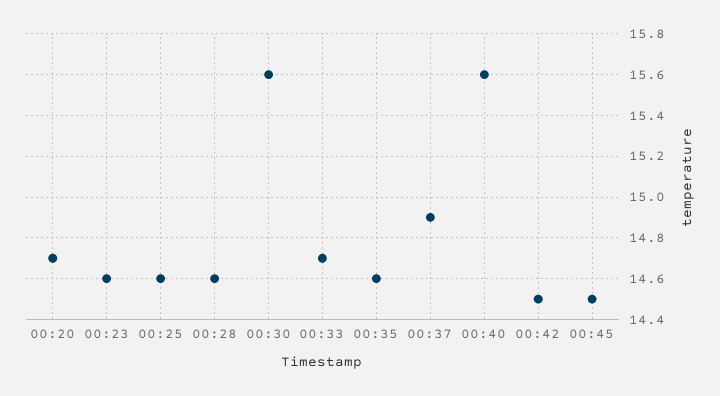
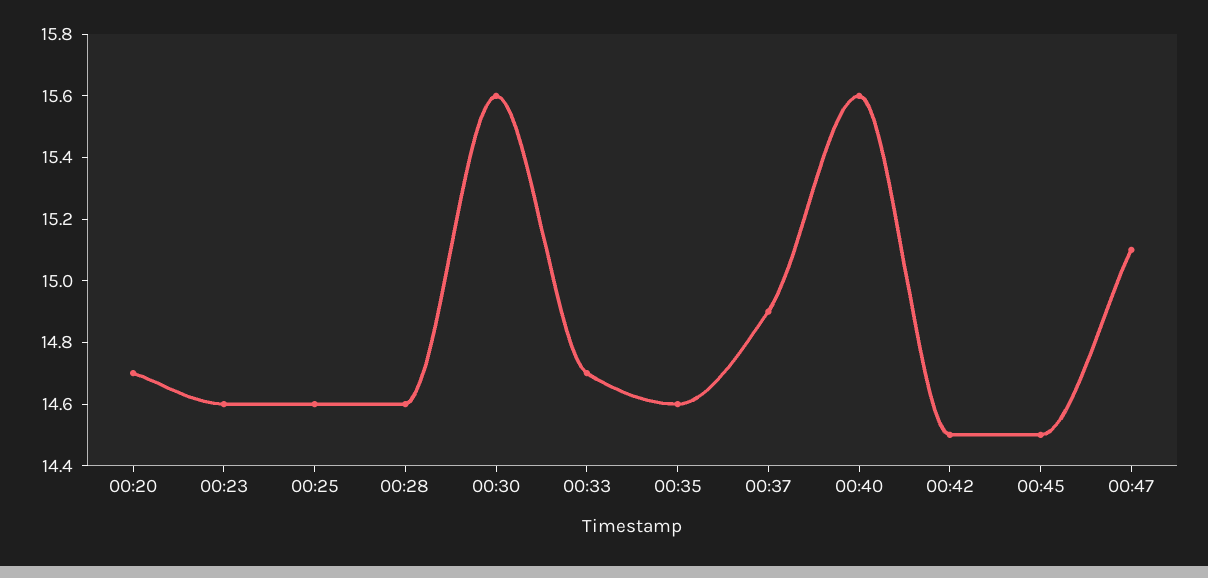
00:47: none -> 15.1

